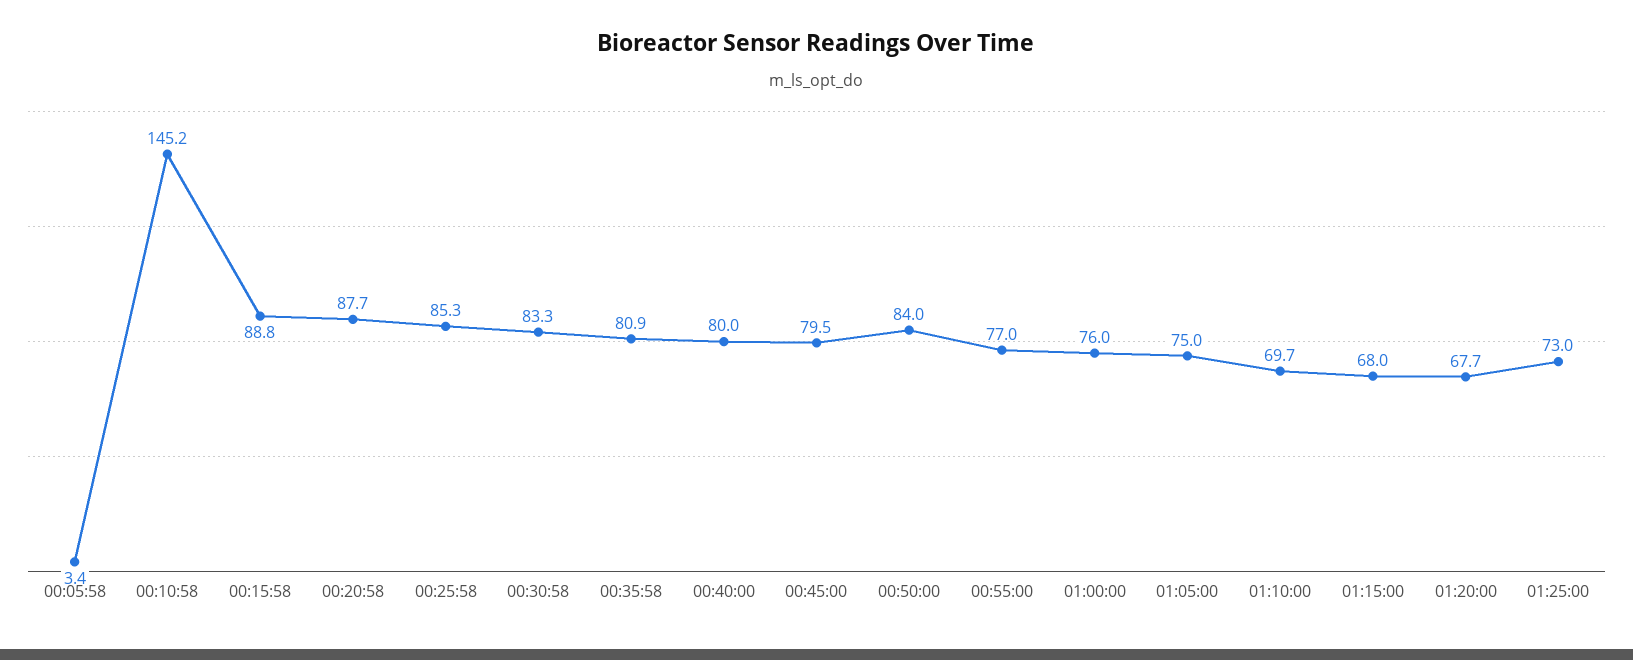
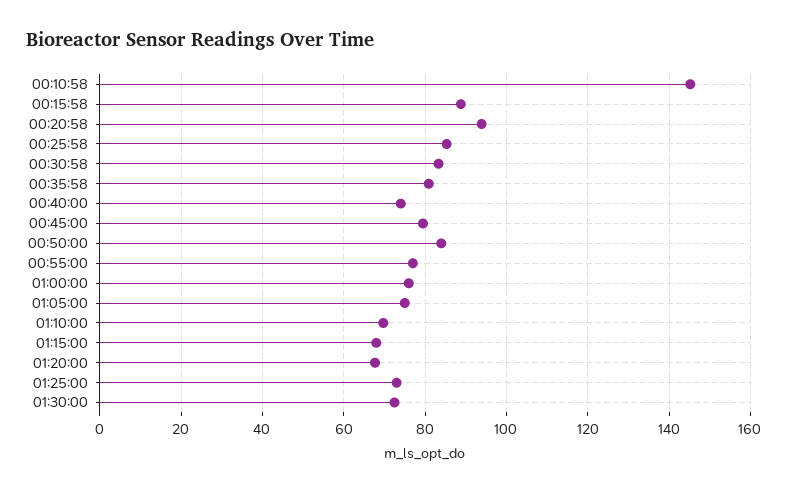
00:05:58: 3.4 -> none
00:20:58: 87.7 -> 94
00:40:00: 80 -> 74
01:30:00: none -> 72

